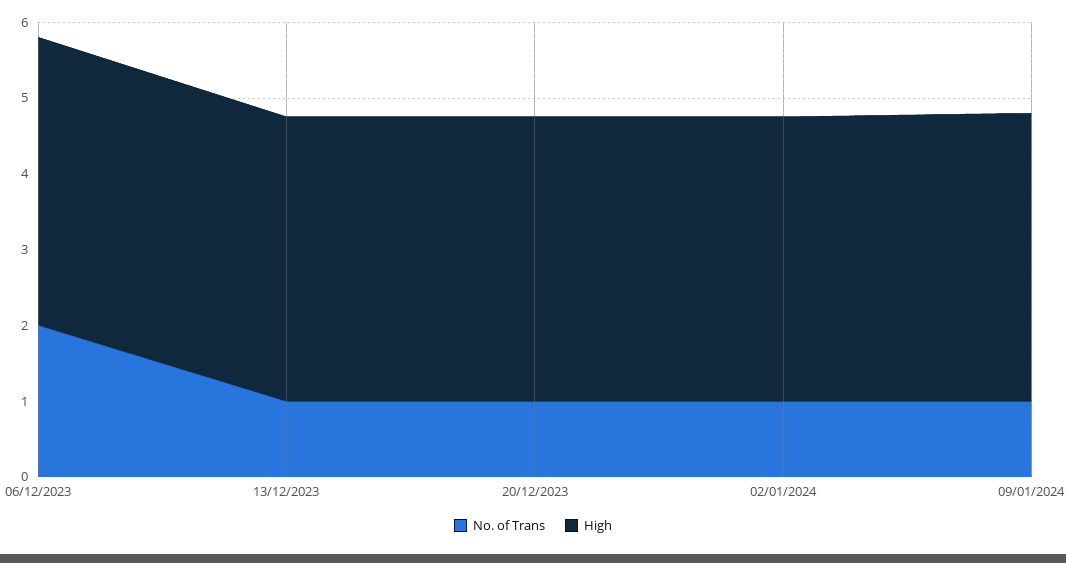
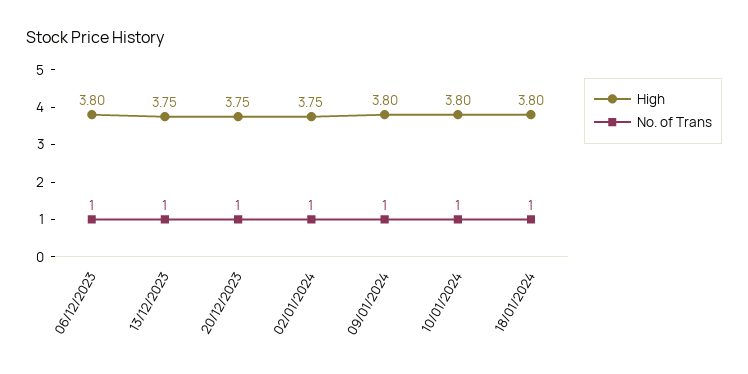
No. of Trans, 06/12/2023: 2 -> 1
High, 10/01/2024: none -> 3.8
No. of Trans, 10/01/2024: none -> 1
High, 18/01/2024: none -> 3.8
No. of Trans, 18/01/2024: none -> 1

